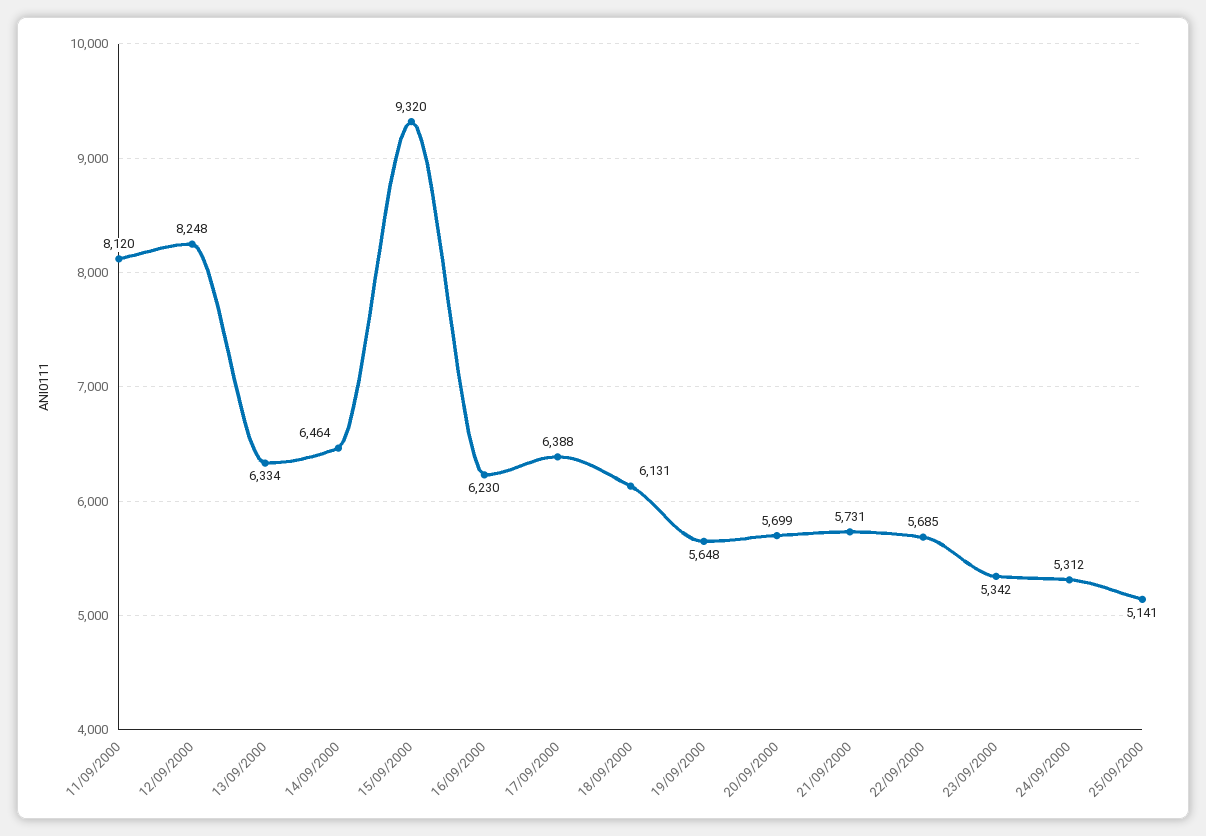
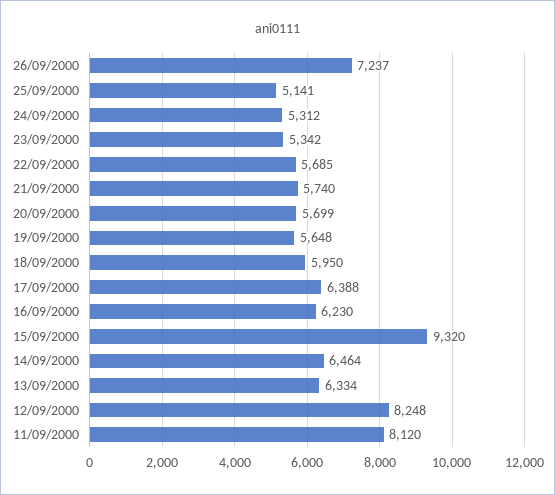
18/09/2000: 6131 -> 5950
21/09/2000: 5731 -> 5740
26/09/2000: none -> 7237

